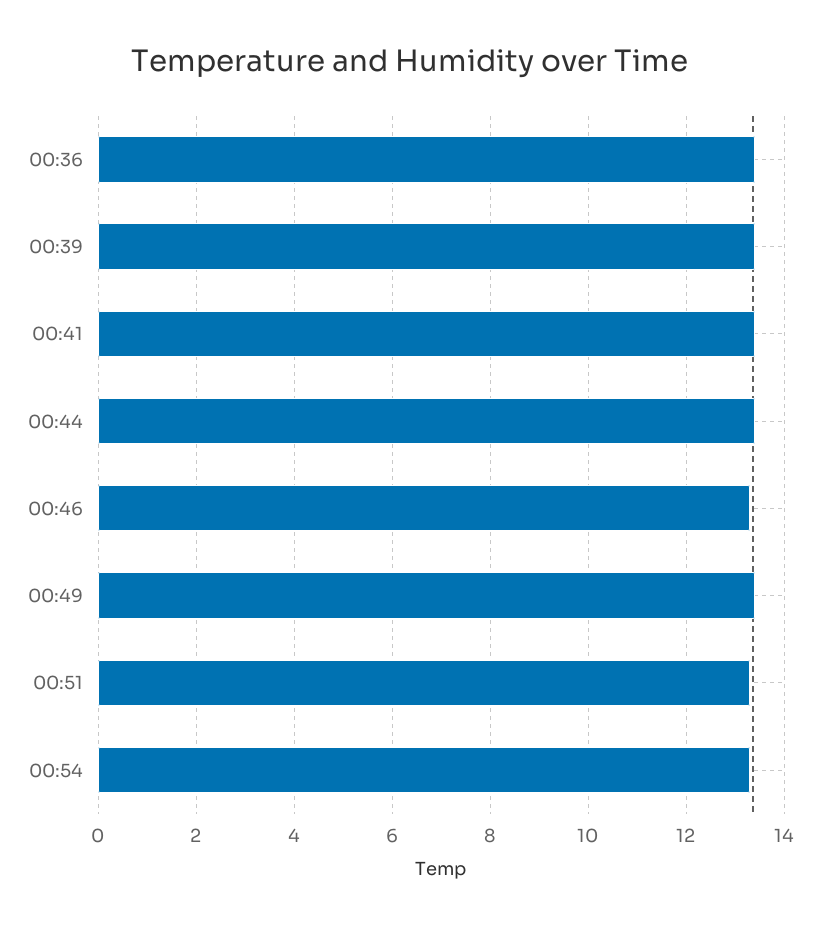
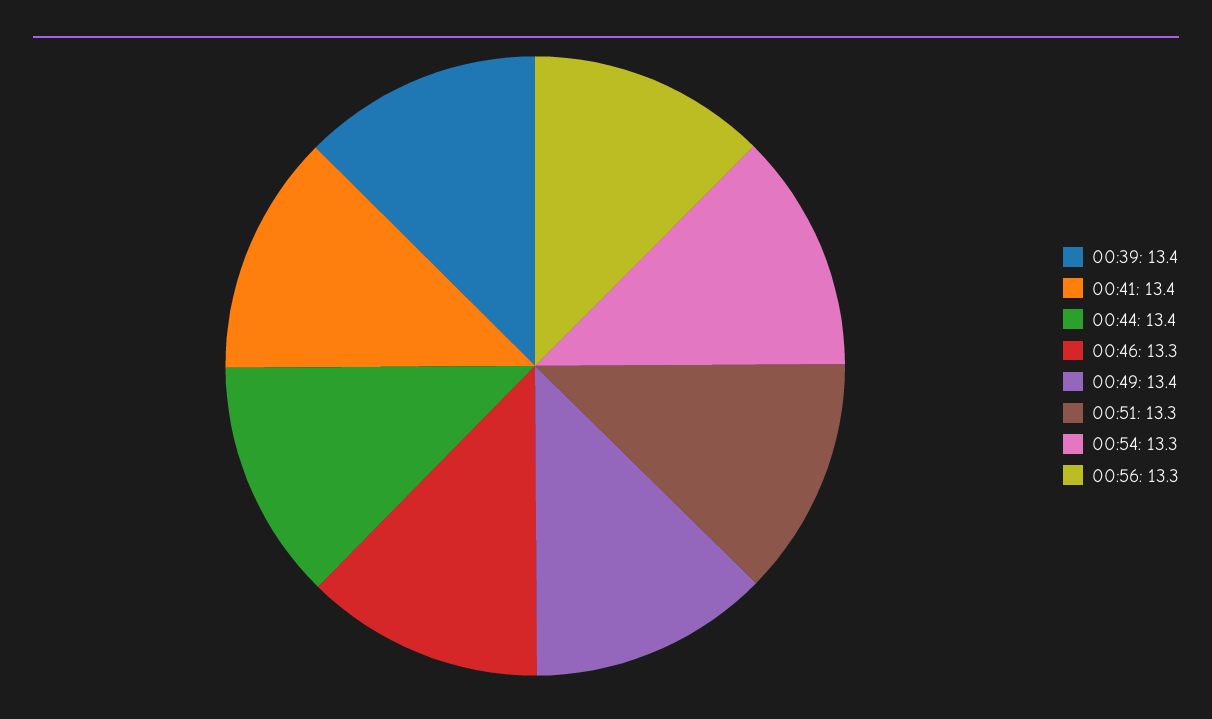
00:36: 13.5 -> none
00:56: none -> 13.3

